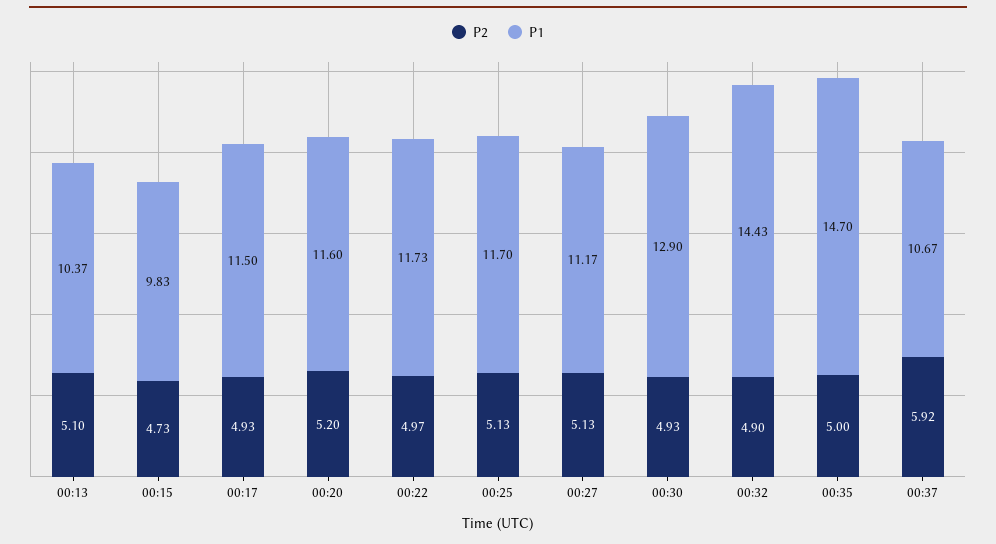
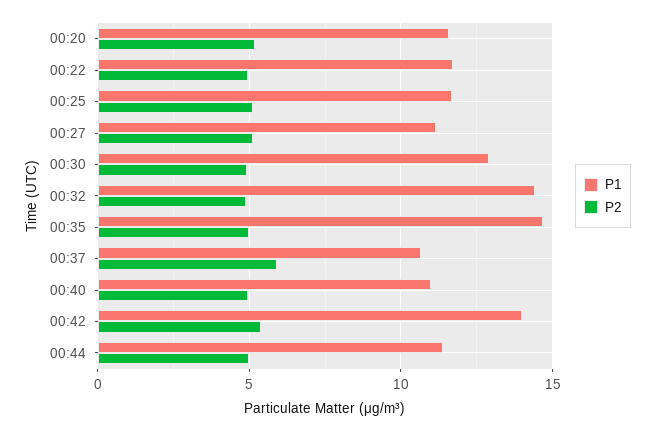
P2, 00:13: 5.1 -> none
P1, 00:13: 10.37 -> none
P2, 00:15: 4.73 -> none
P1, 00:15: 9.83 -> none
P2, 00:17: 4.93 -> none
P1, 00:17: 11.5 -> none
P1, 00:40: none -> 11
P2, 00:40: none -> 5
P1, 00:42: none -> 14
P2, 00:42: none -> 5.5
P1, 00:44: none -> 11.5
P2, 00:44: none -> 5

